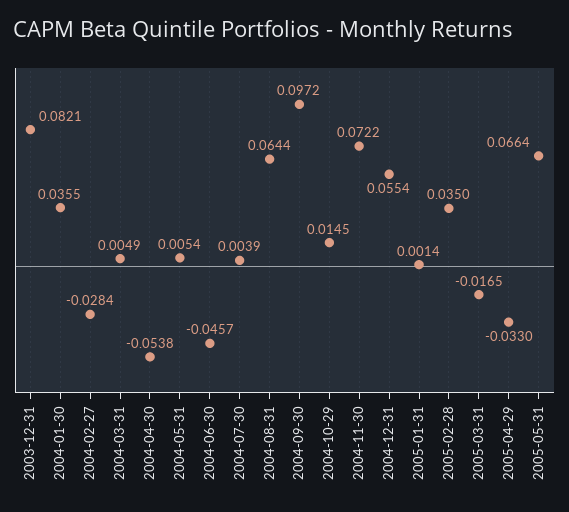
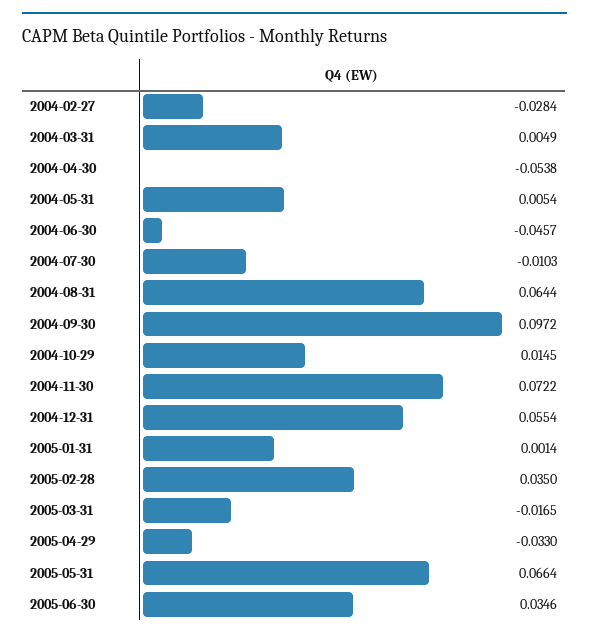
2003-12-31: 0.0821 -> none
2004-01-30: 0.0355 -> none
2004-07-30: 0.0039 -> -0.0103
2005-06-30: none -> 0.0346

